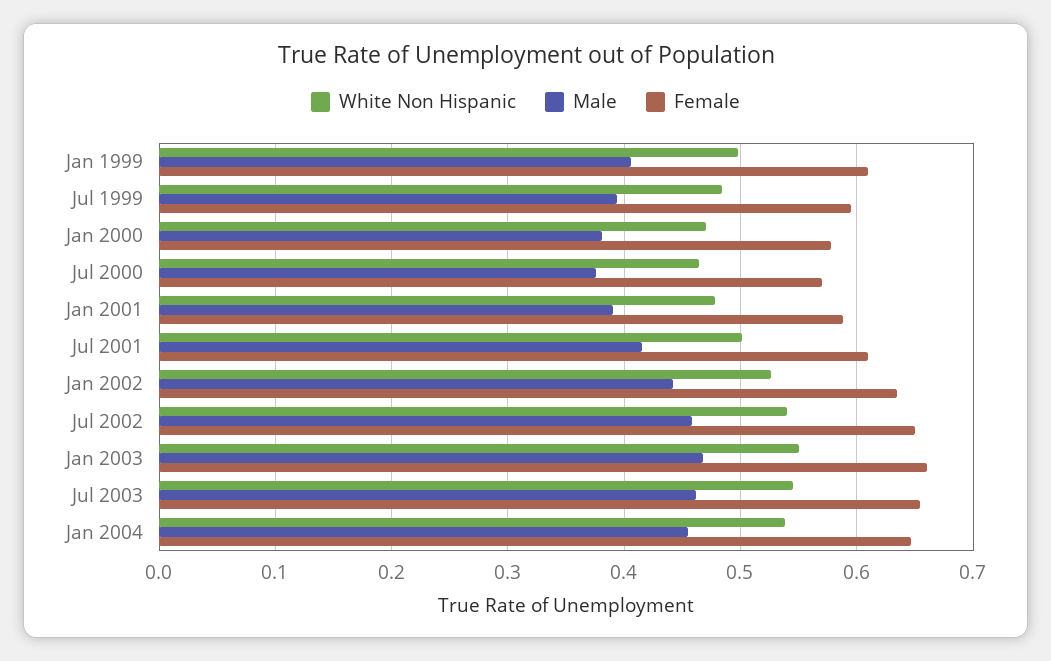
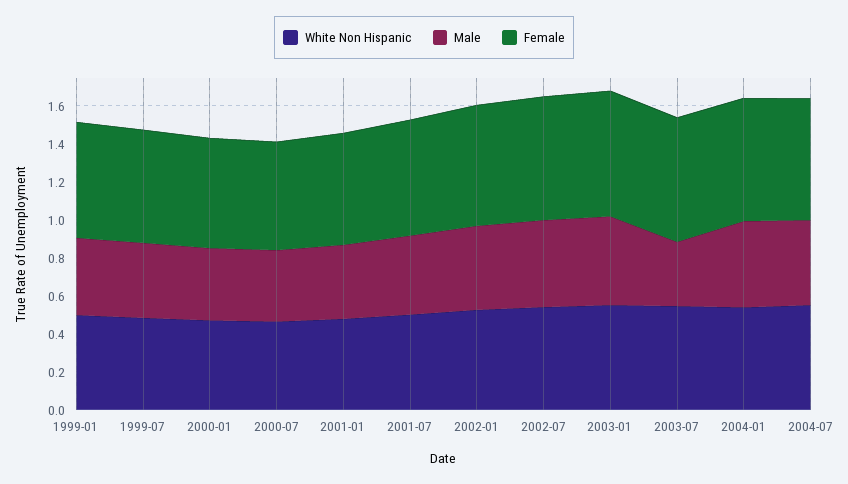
Male, Jul 2003: 0.46 -> 0.35
White Non Hispanic, 2004-07: none -> 0.55
Male, 2004-07: none -> 0.45
Female, 2004-07: none -> 0.65

